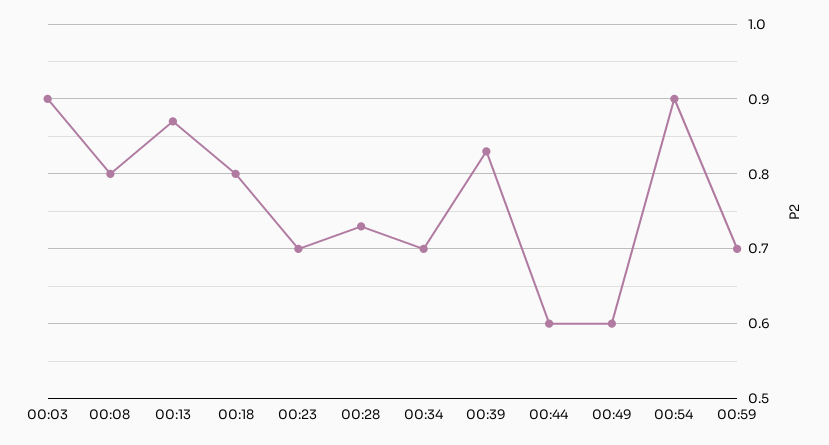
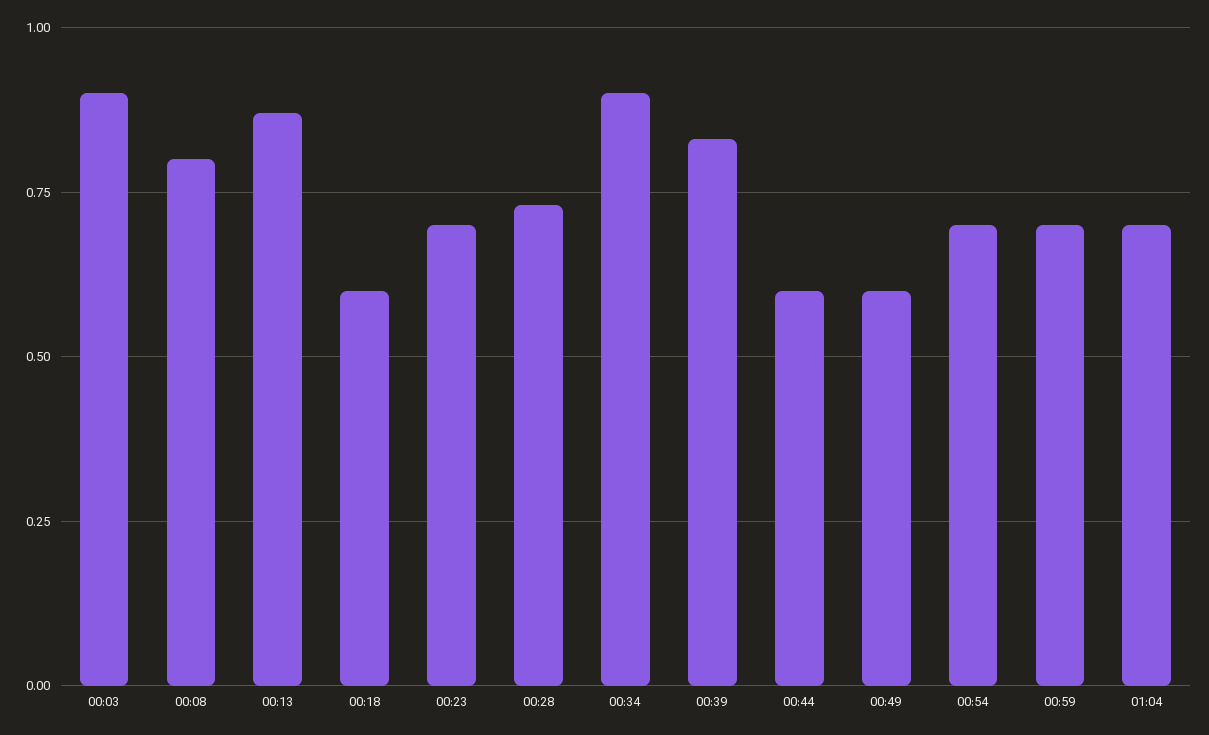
00:18: 0.8 -> 0.6
00:34: 0.7 -> 0.9
00:54: 0.9 -> 0.7
01:04: none -> 0.7

